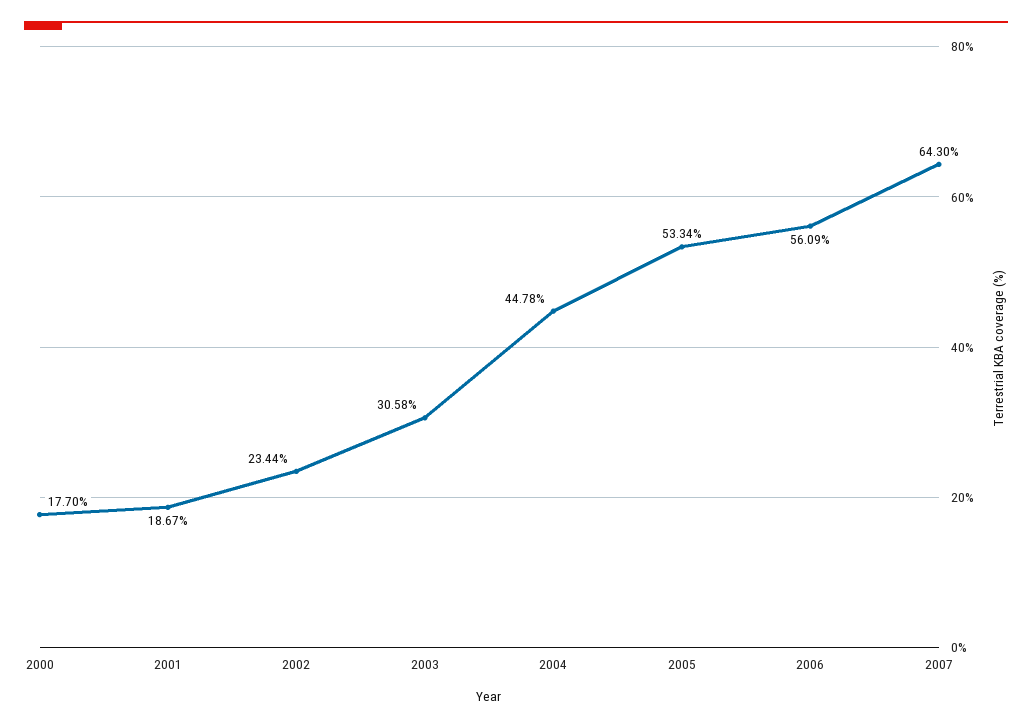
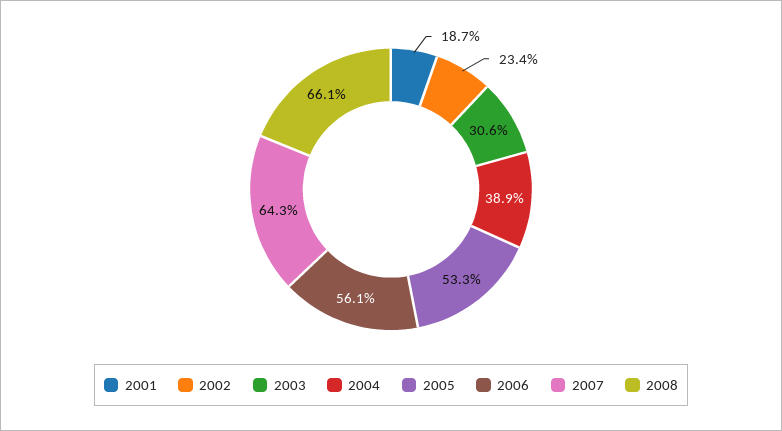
2000: 17.7 -> none
2004: 44.78 -> 38.9
2008: none -> 66.1

